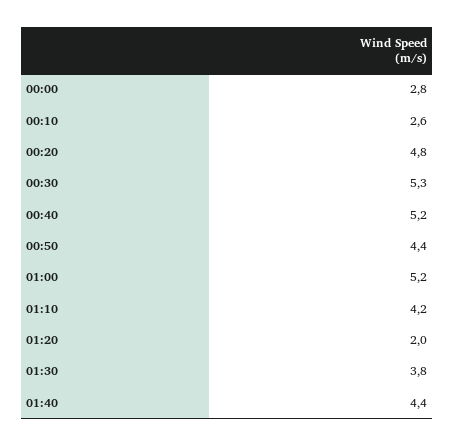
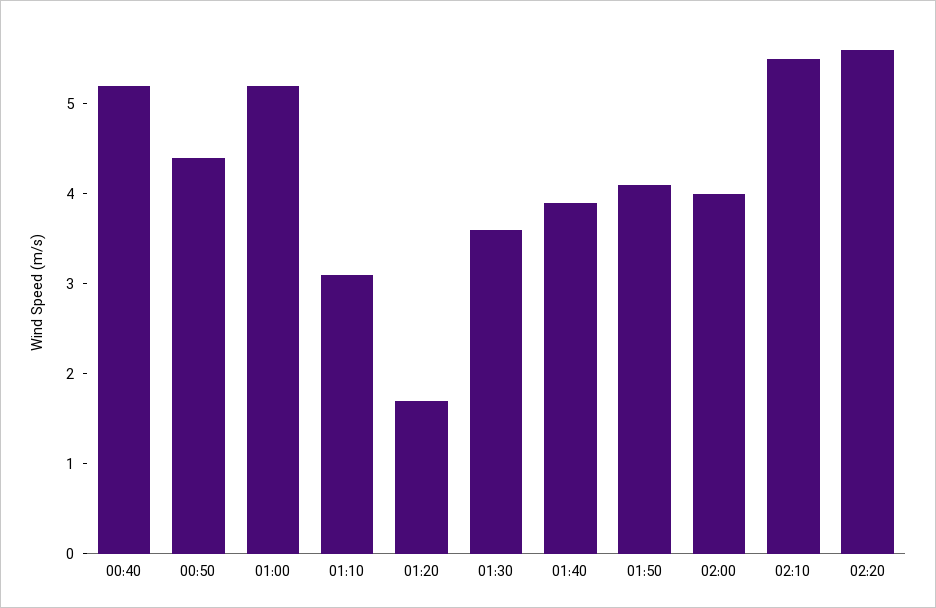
00:00: 2.8 -> none
00:10: 2.6 -> none
00:20: 4.8 -> none
00:30: 5.3 -> none
01:10: 4.2 -> 3.1
01:20: 2 -> 1.7
01:30: 3.8 -> 3.6
01:40: 4.4 -> 3.9
01:50: none -> 4.1
02:00: none -> 4
02:10: none -> 5.5
02:20: none -> 5.6

